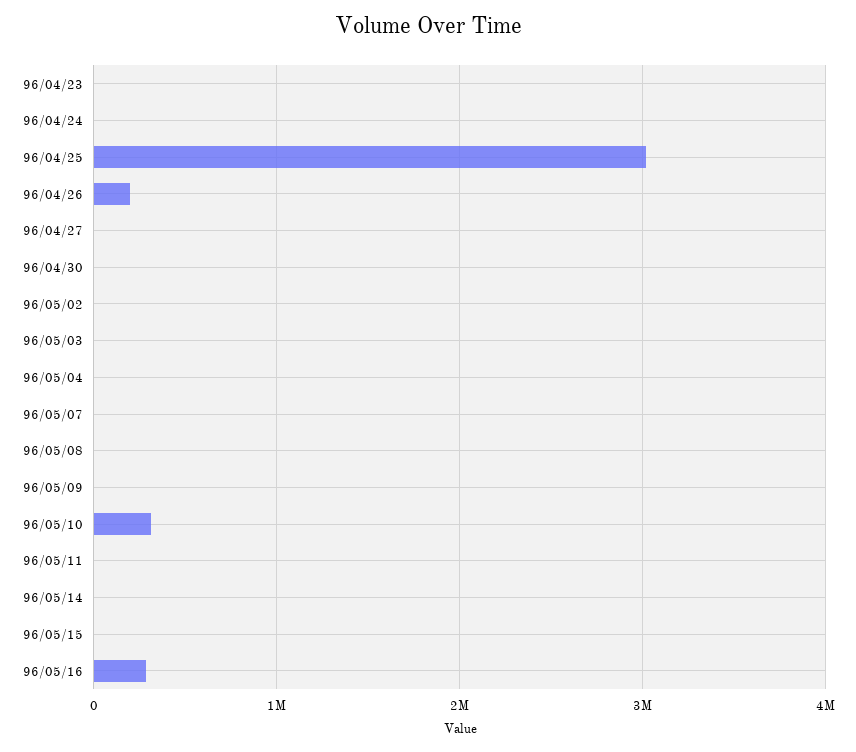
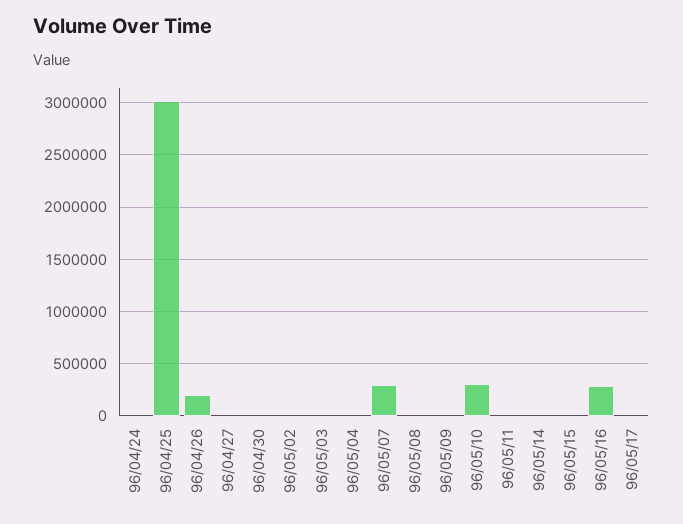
96/04/23: 0 -> none
96/05/07: 0 -> 300000
96/05/17: none -> 0

